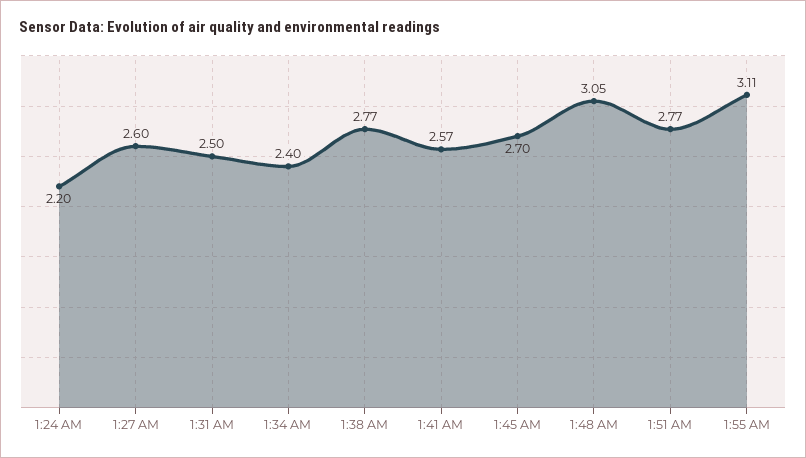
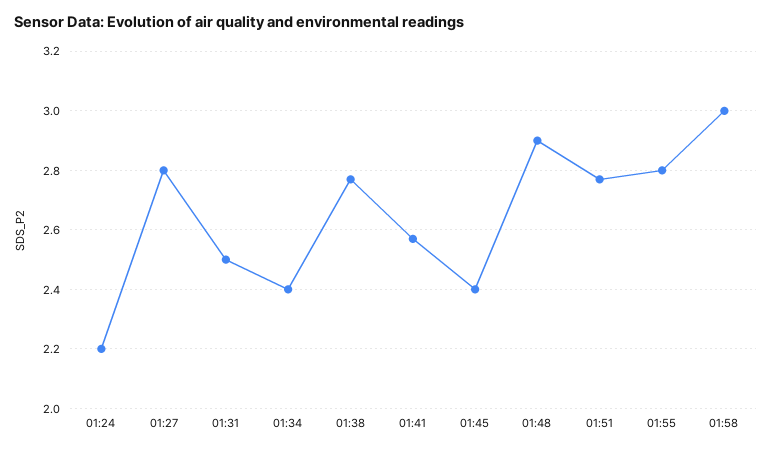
1:27 AM: 2.6 -> 2.8
1:45 AM: 2.7 -> 2.4
1:48 AM: 3.05 -> 2.9
1:55 AM: 3.11 -> 2.8
01:58: none -> 3

